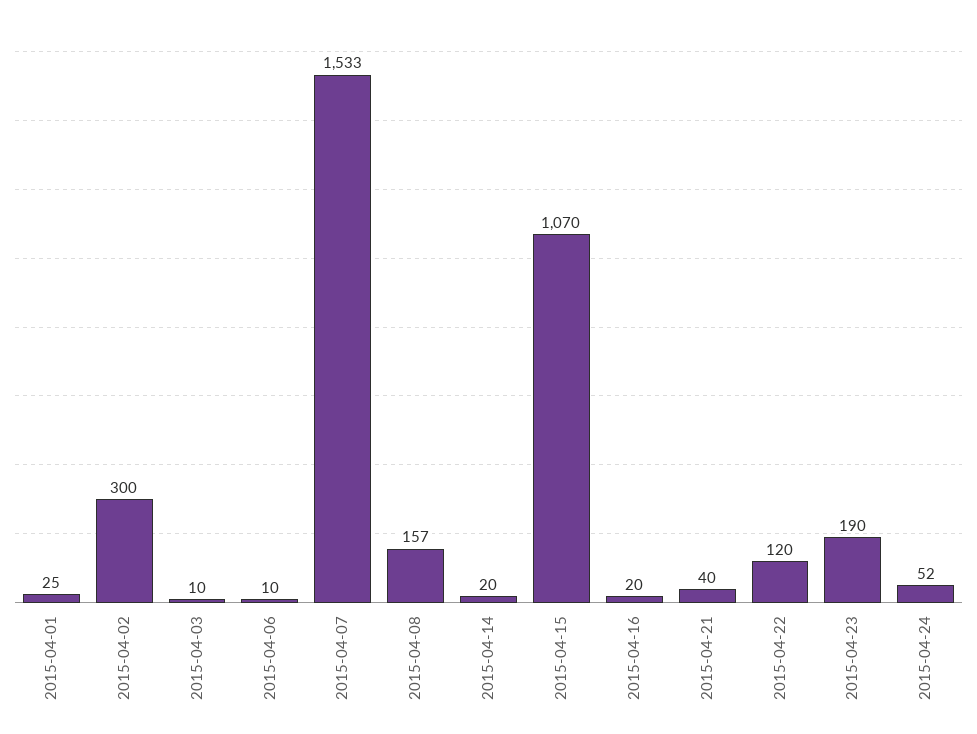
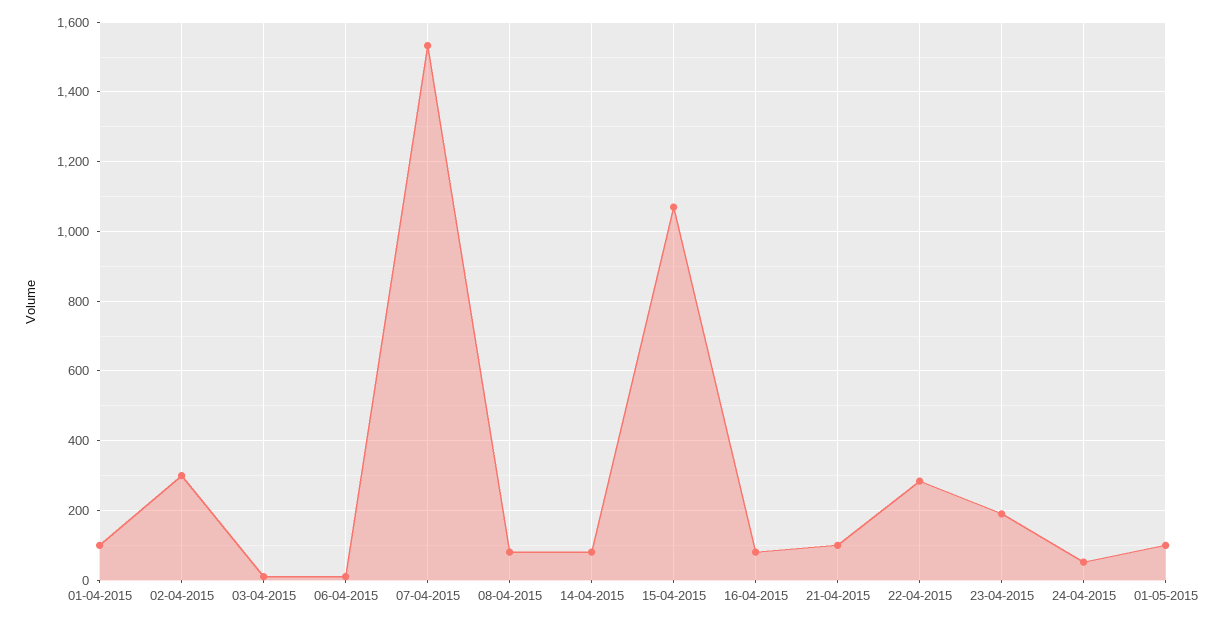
2015-04-01: 25 -> 100
2015-04-08: 157 -> 80
2015-04-14: 20 -> 80
2015-04-16: 20 -> 80
2015-04-21: 40 -> 100
2015-04-22: 120 -> 280
01-05-2015: none -> 100

